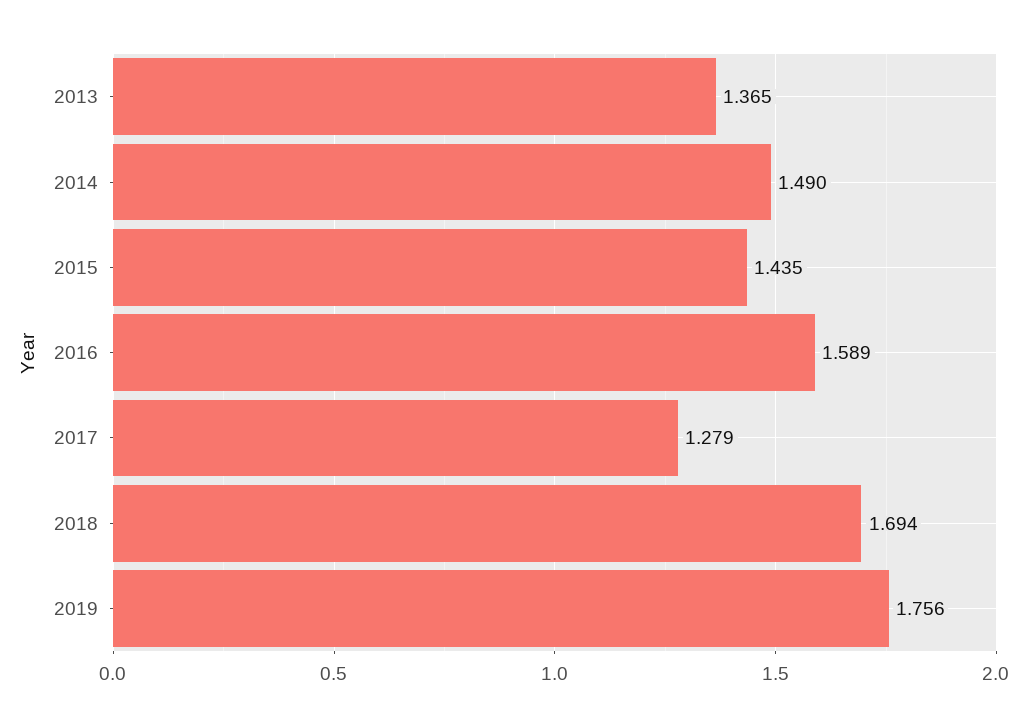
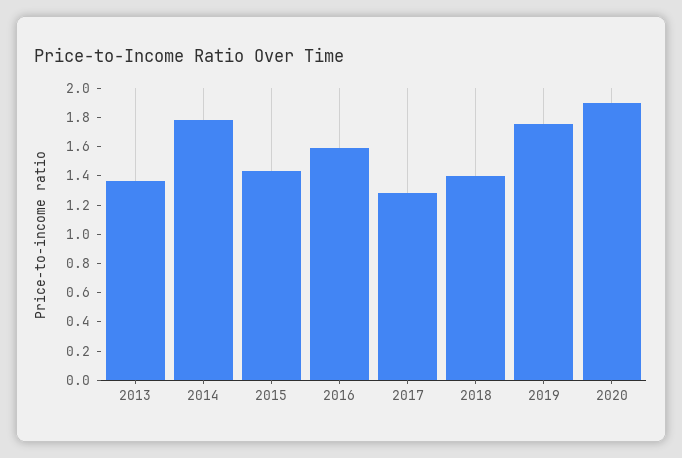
2014: 1.49 -> 1.8
2018: 1.694 -> 1.4
2020: none -> 1.9

